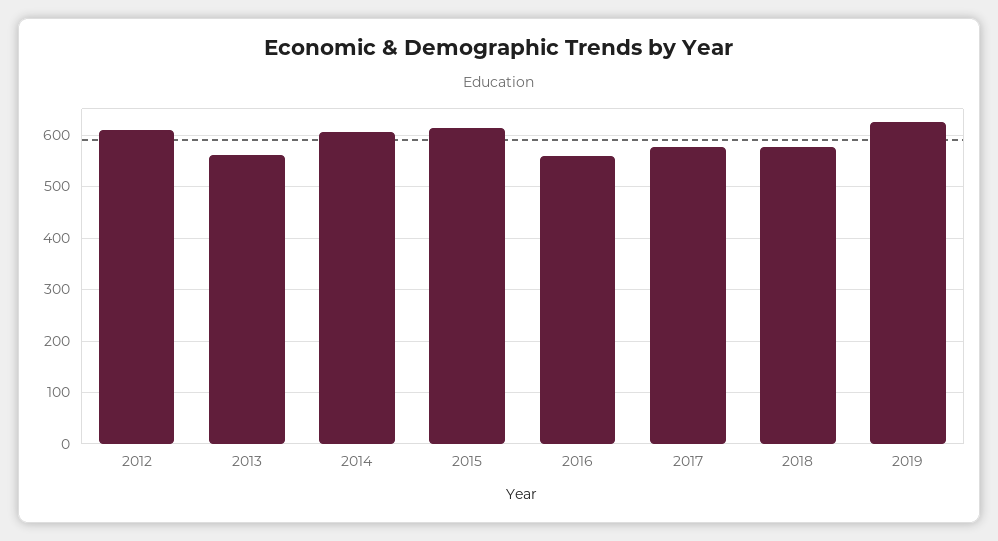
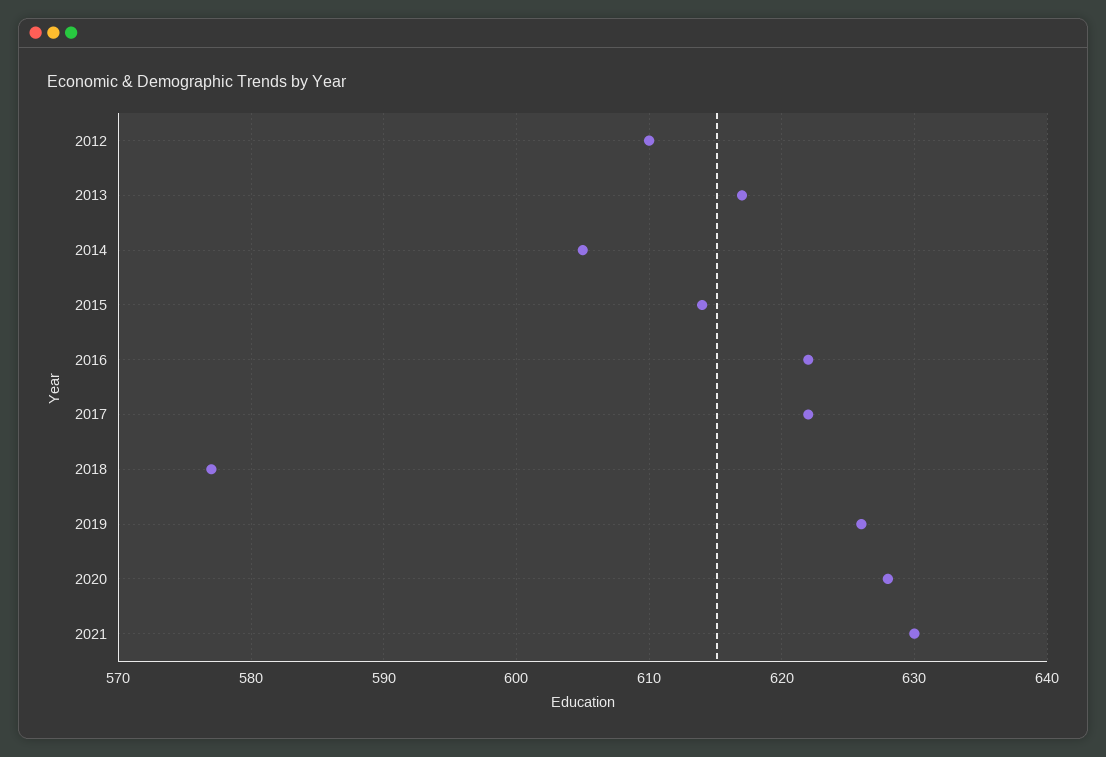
2013: 560 -> 617
2016: 560 -> 622
2017: 580 -> 622
2020: none -> 628
2021: none -> 630

